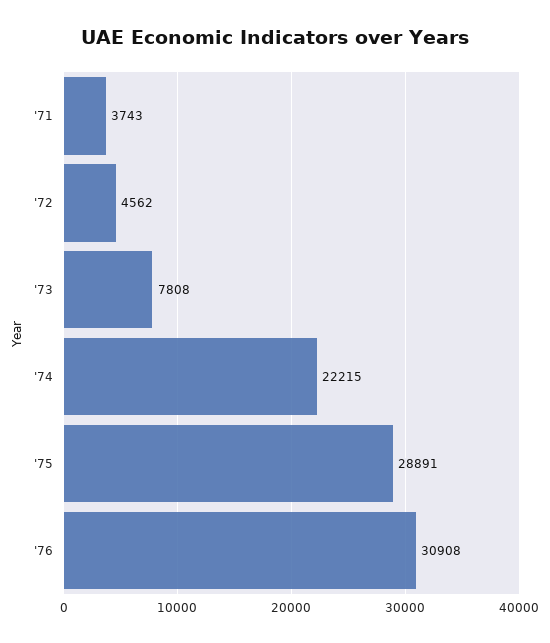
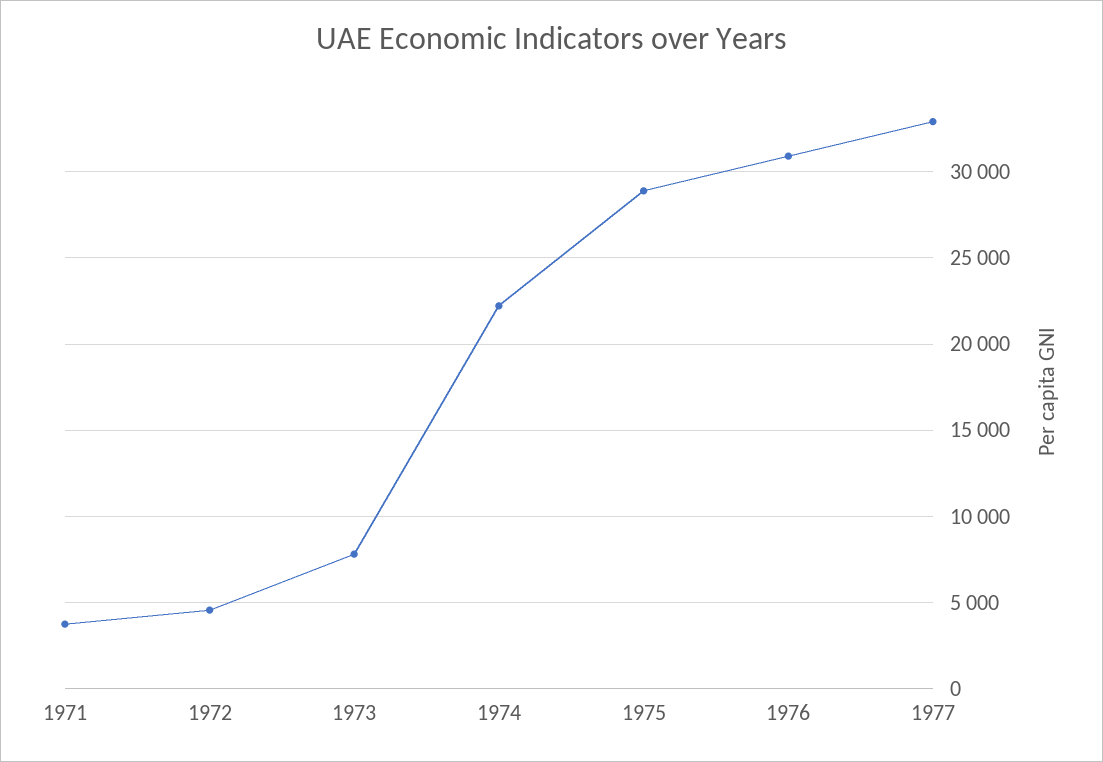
1977: none -> 33000

